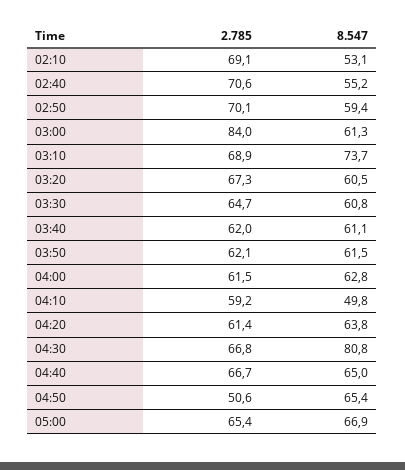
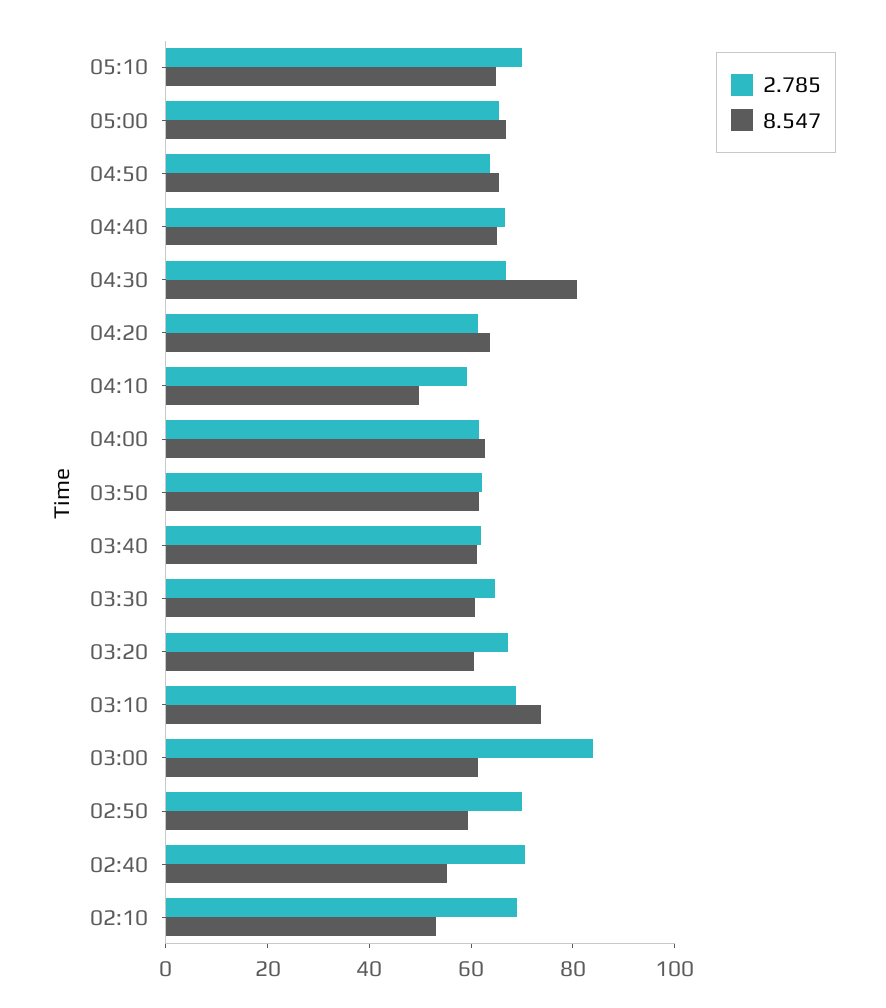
2.785, 04:50: 50.6 -> 65
2.785, 05:10: none -> 70
8.547, 05:10: none -> 65

